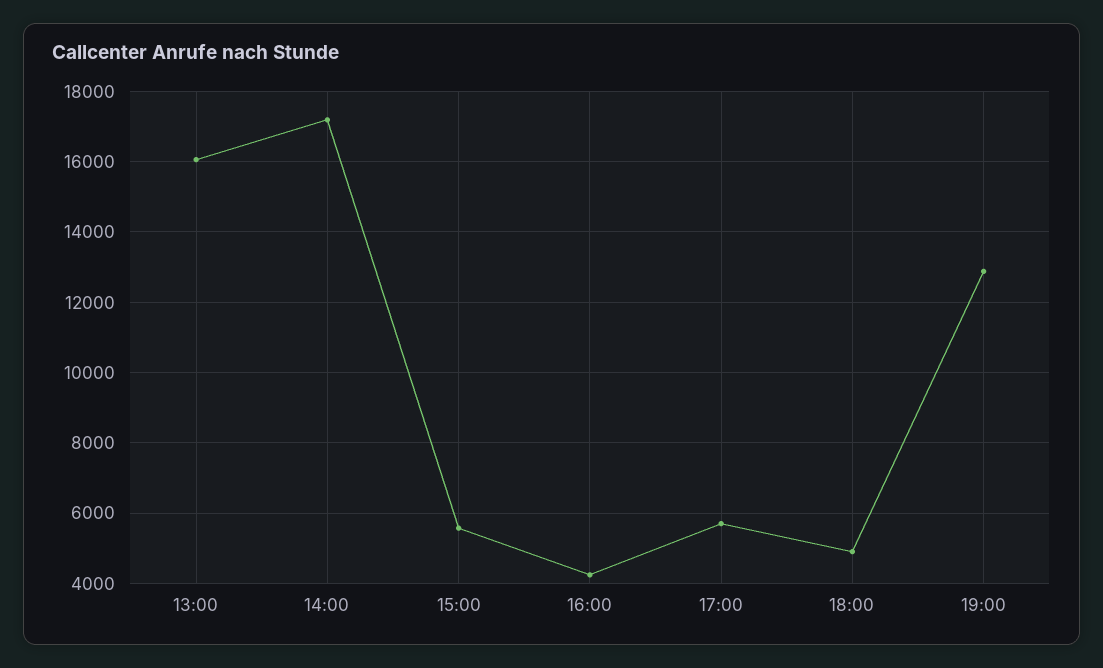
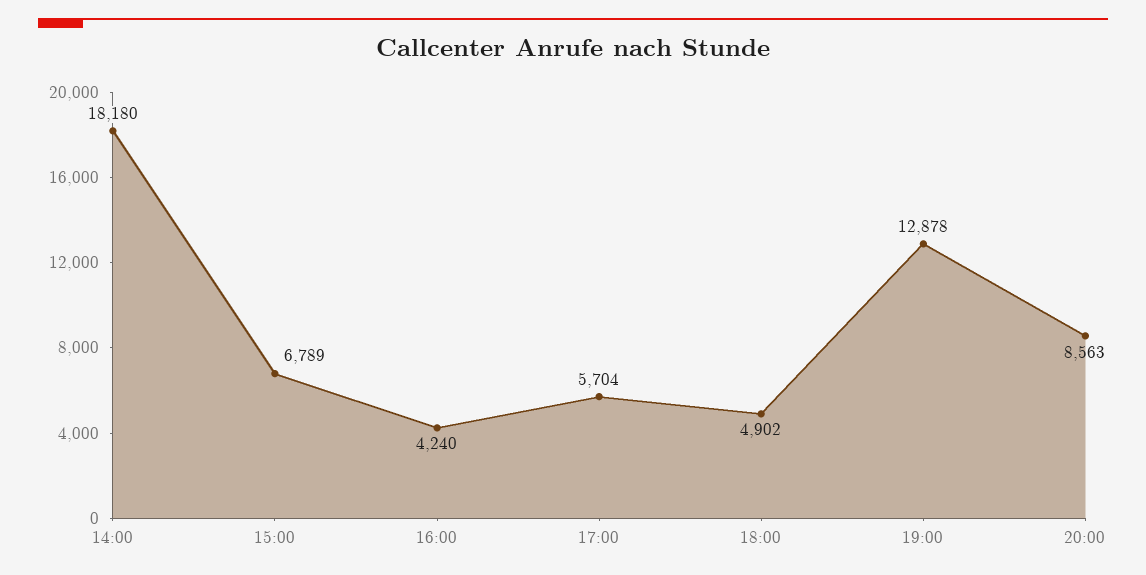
13:00: 16000 -> none
14:00: 17200 -> 18180
15:00: 5600 -> 6789
20:00: none -> 8563

